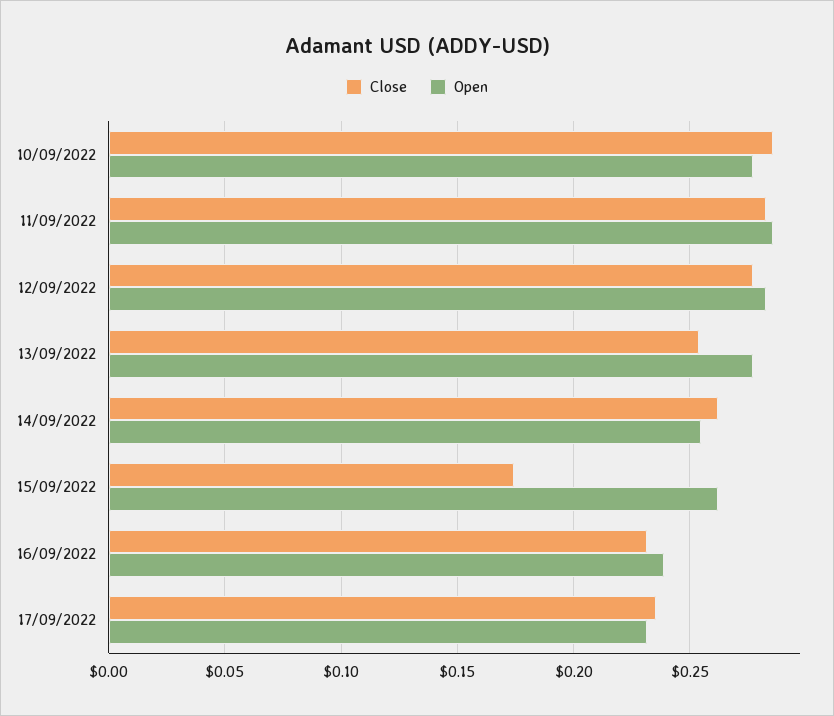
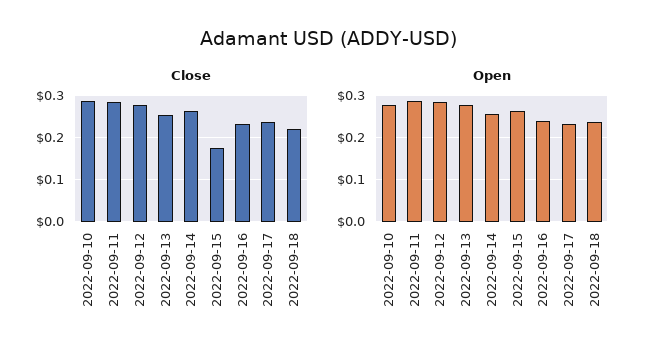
Close, 2022-09-18: none -> 0.22
Open, 2022-09-18: none -> 0.24

